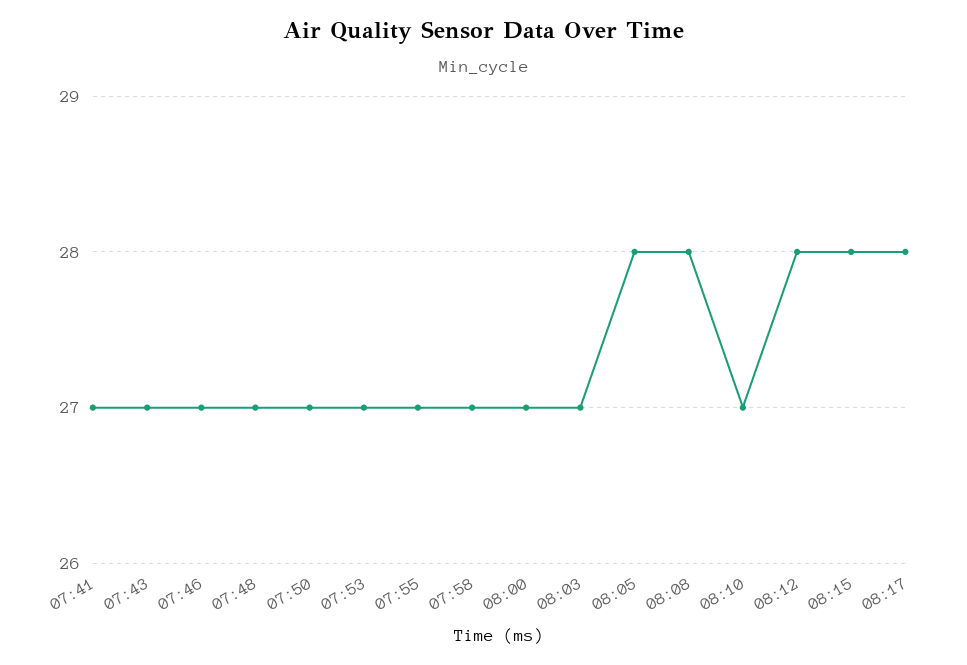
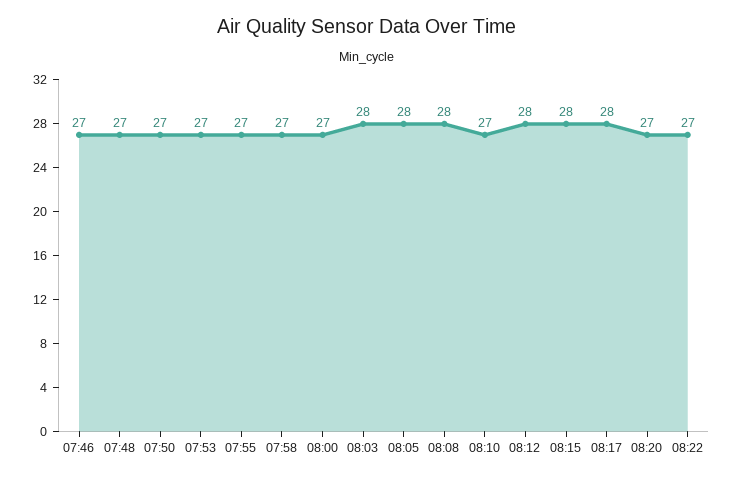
07:41: 27 -> none
07:43: 27 -> none
08:03: 27 -> 28
08:20: none -> 27
08:22: none -> 27

